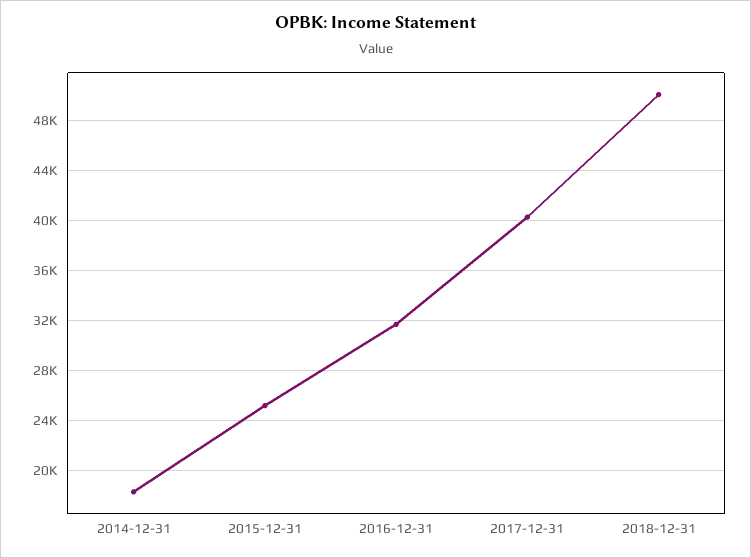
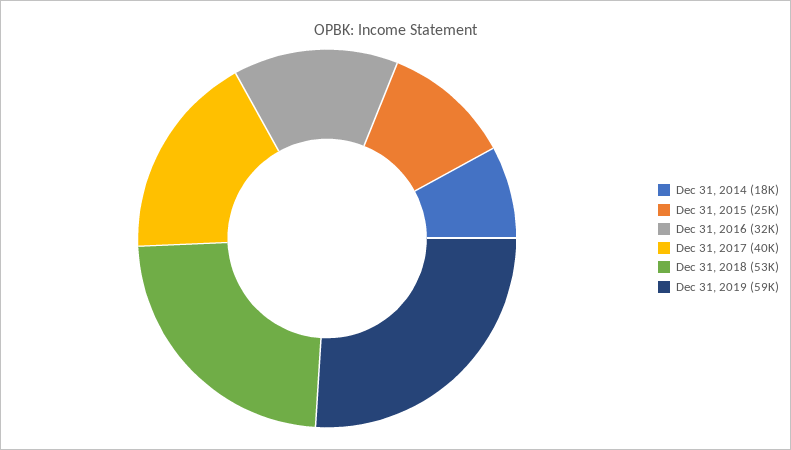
2018-12-31: 50000 -> 53000
Dec 31, 2019: none -> 59000

